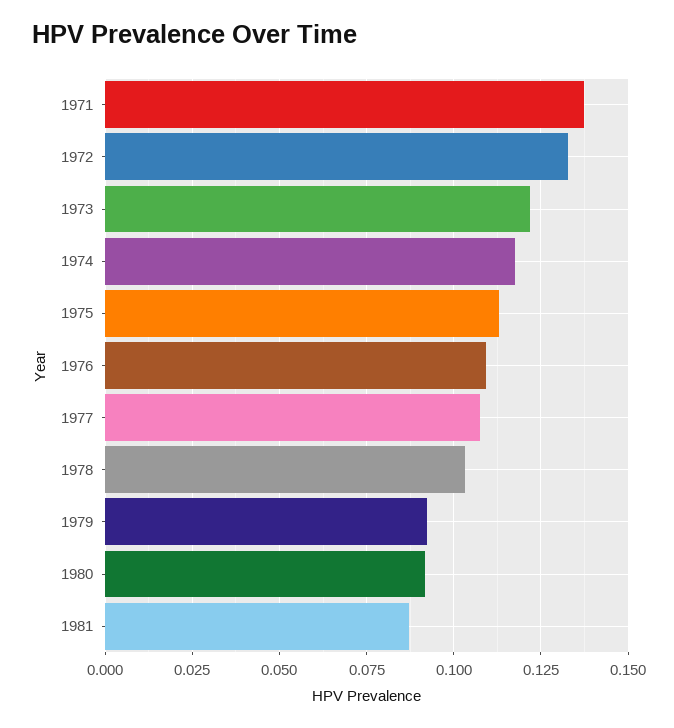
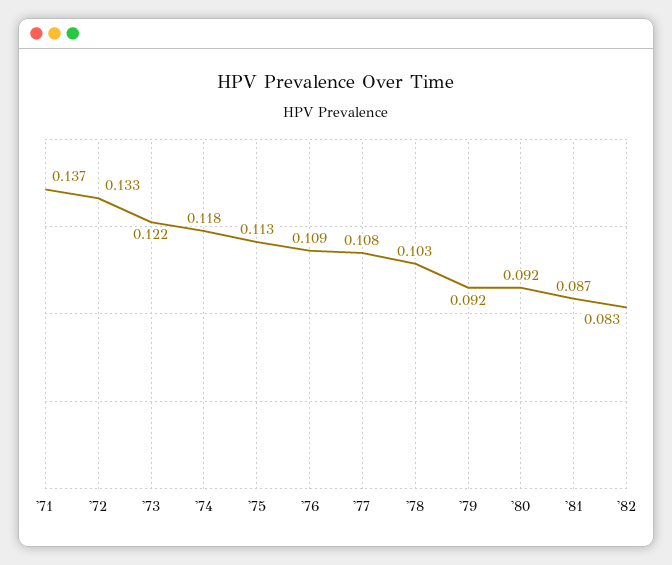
'82: none -> 0.083

